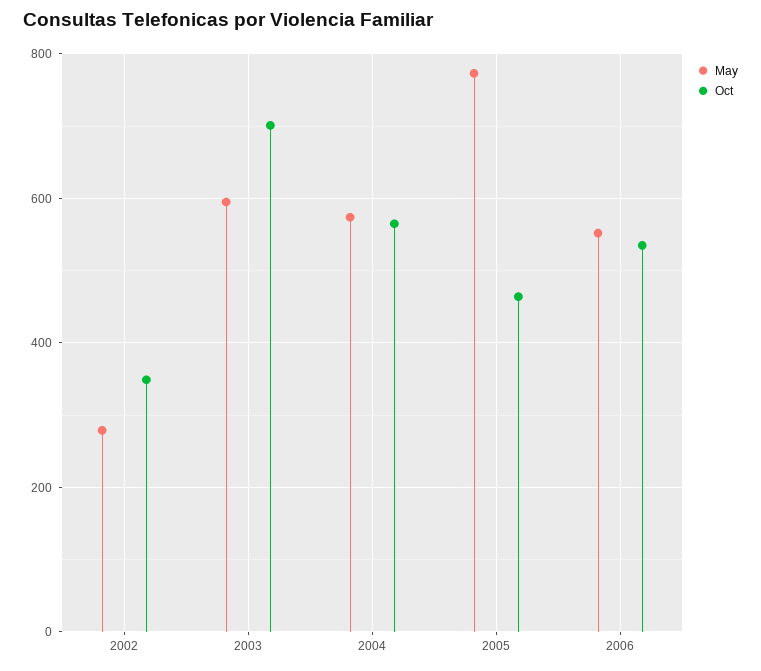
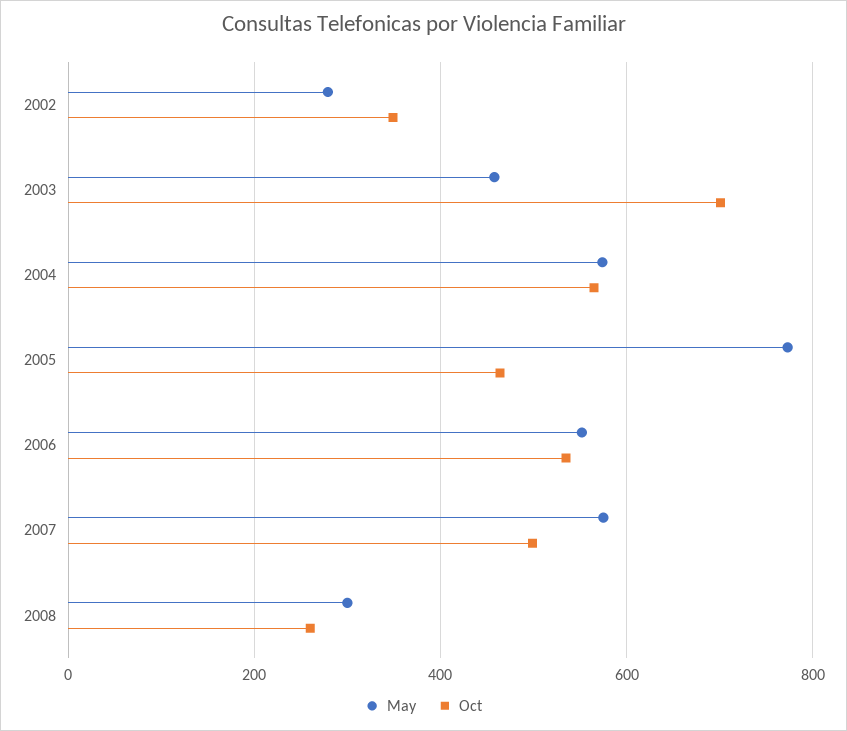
May, 2003: 600 -> 460
May, 2007: none -> 580
Oct, 2007: none -> 500
May, 2008: none -> 300
Oct, 2008: none -> 260

